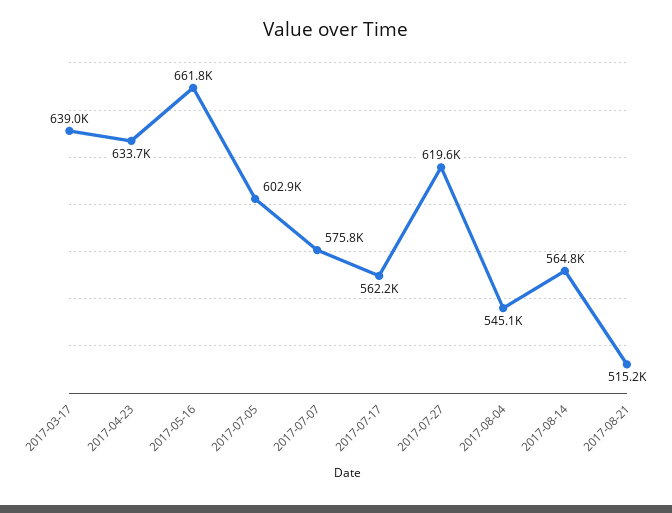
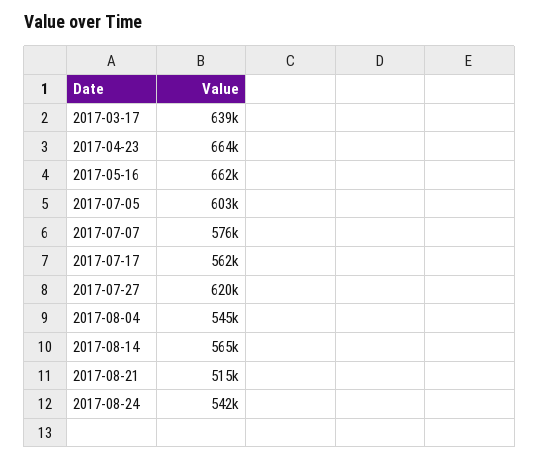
2017-04-23: 633700 -> 664000
2017-08-24: none -> 542000

